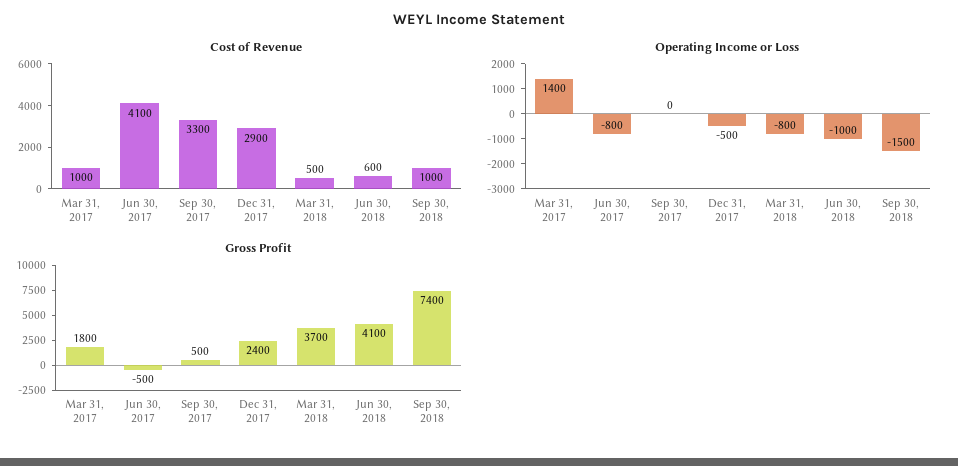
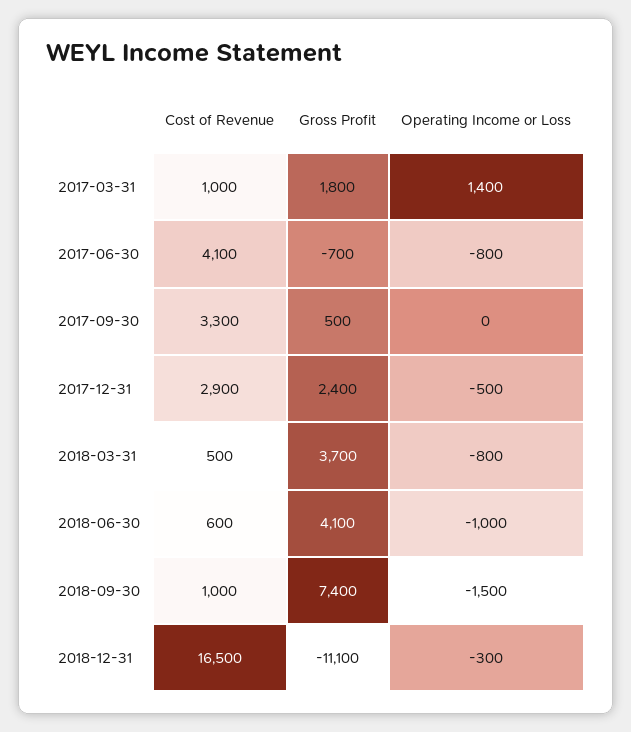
Gross Profit, Jun 30, 2017: -500 -> -700
Cost of Revenue, 2018-12-31: none -> 16500
Gross Profit, 2018-12-31: none -> -11100
Operating Income or Loss, 2018-12-31: none -> -300

